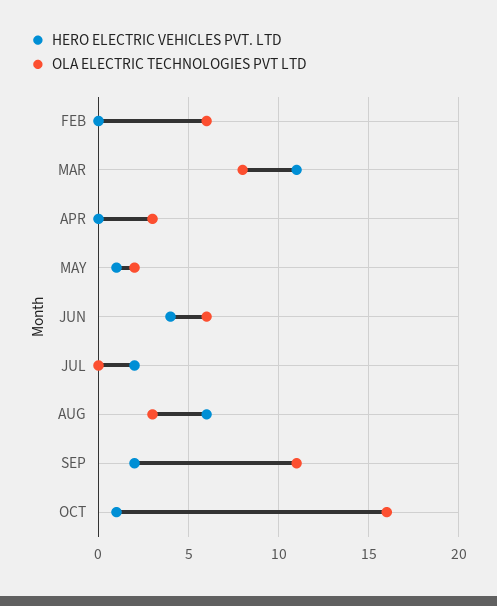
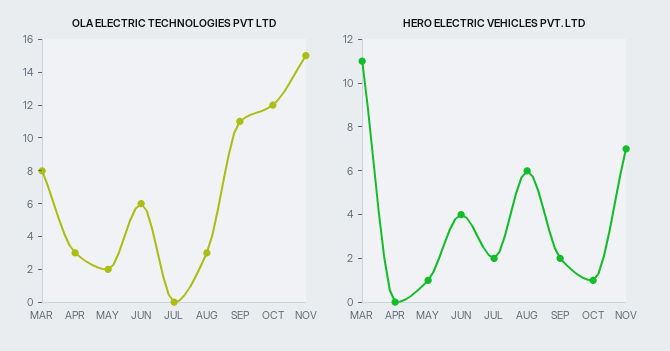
HERO ELECTRIC VEHICLES PVT. LTD, FEB: 0 -> none
OLA ELECTRIC TECHNOLOGIES PVT LTD, FEB: 6 -> none
OLA ELECTRIC TECHNOLOGIES PVT LTD, OCT: 16 -> 12
OLA ELECTRIC TECHNOLOGIES PVT LTD, NOV: none -> 15
HERO ELECTRIC VEHICLES PVT. LTD, NOV: none -> 7

